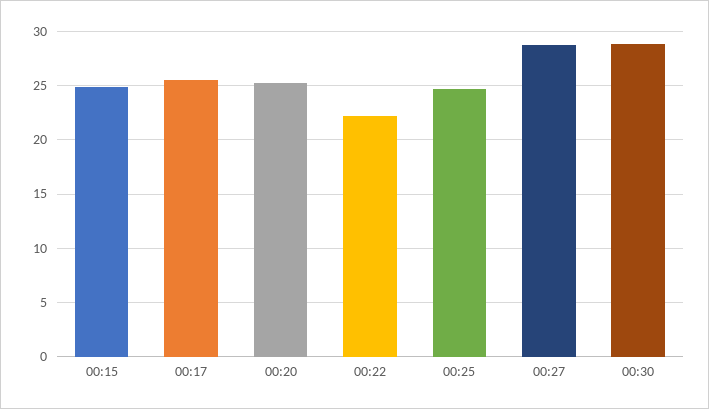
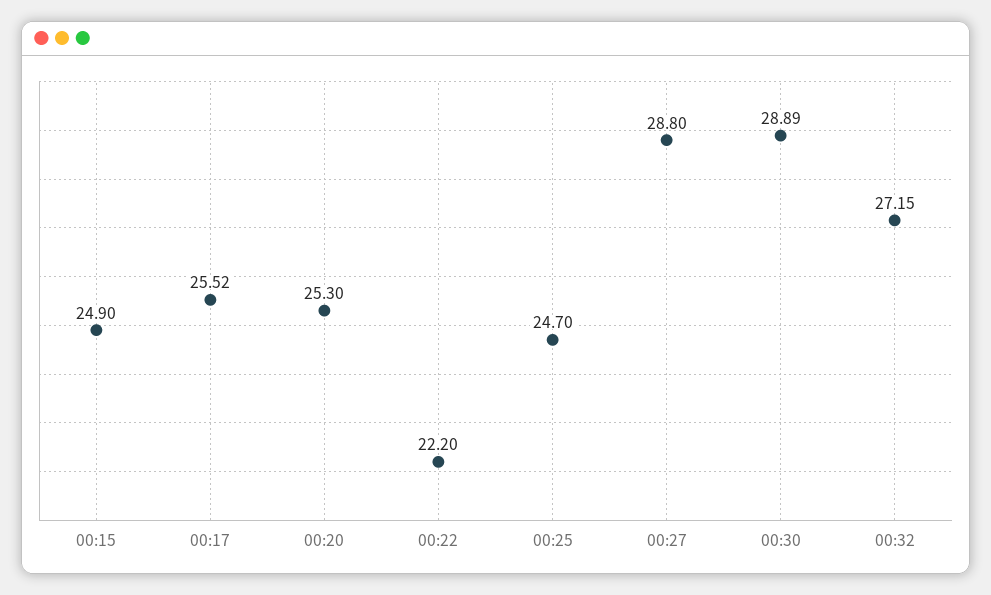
00:32: none -> 27.15

